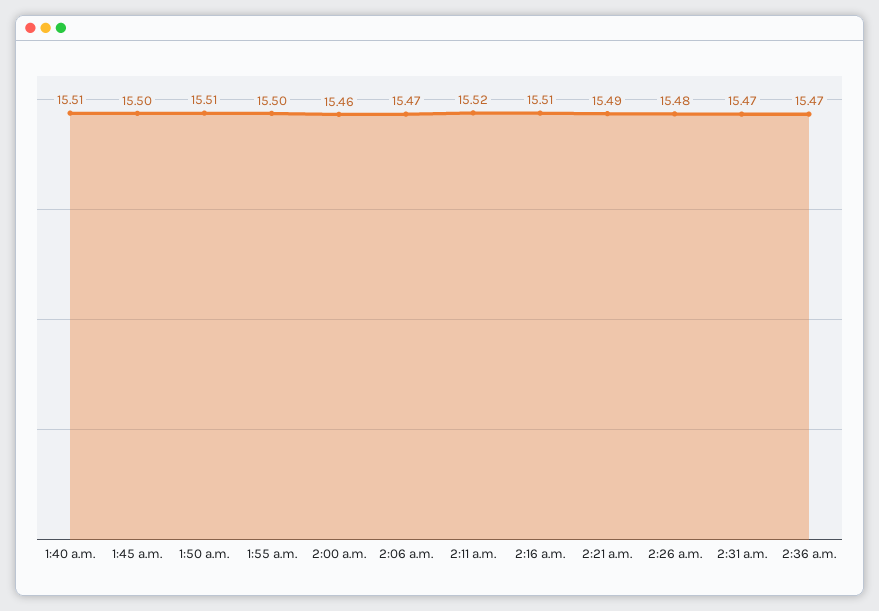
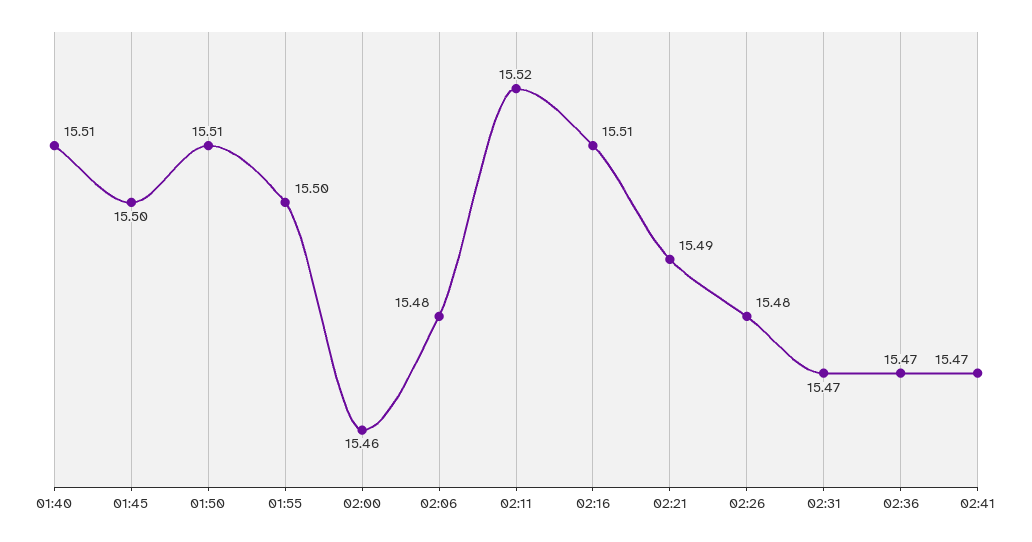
2:06 a.m.: 15.47 -> 15.48
02:41: none -> 15.47

